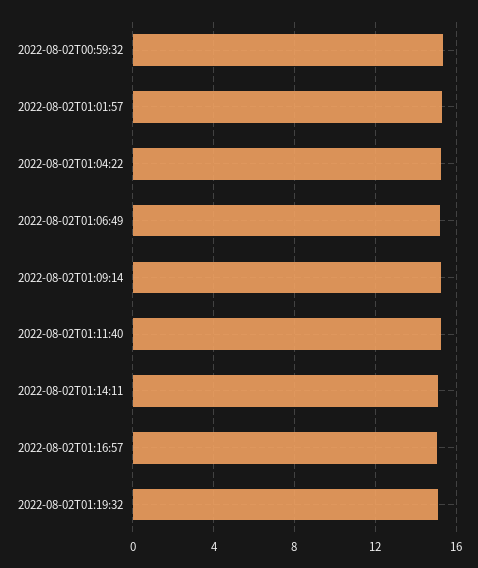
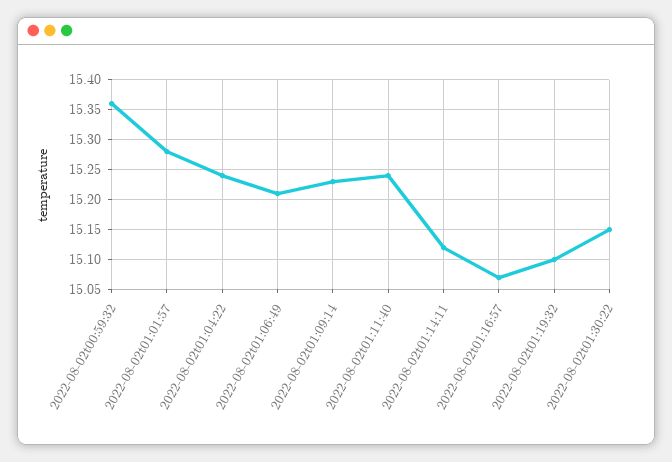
2022-08-02t01:30:22: none -> 15.15

